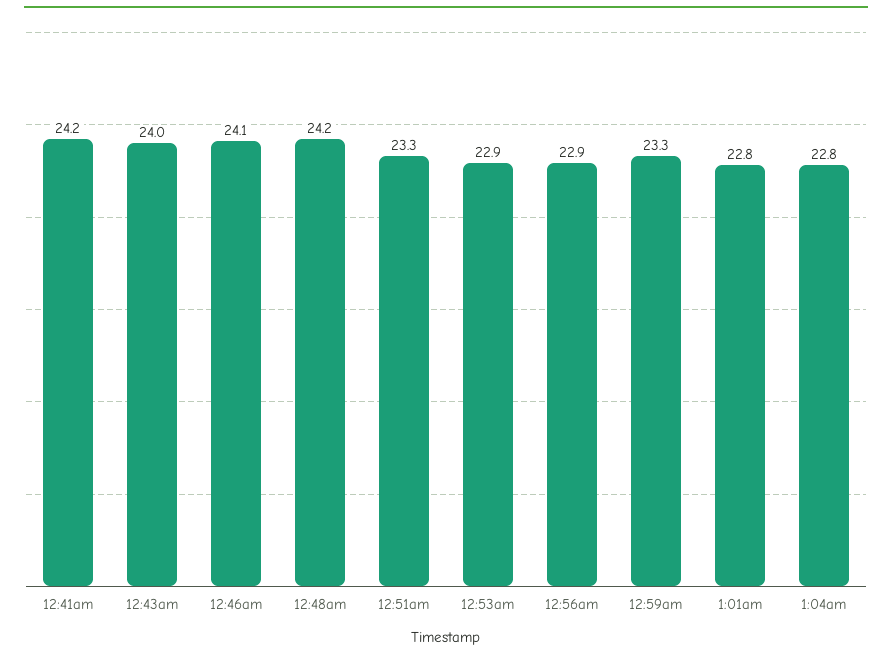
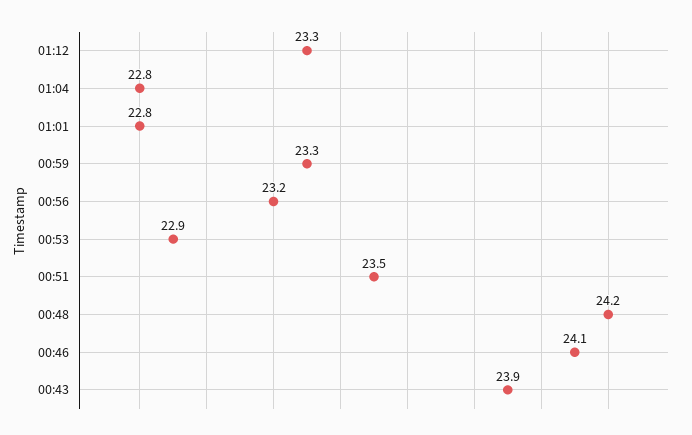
12:41am: 24.2 -> none
12:43am: 24 -> 23.9
12:51am: 23.3 -> 23.5
12:56am: 22.9 -> 23.2
01:12: none -> 23.3

